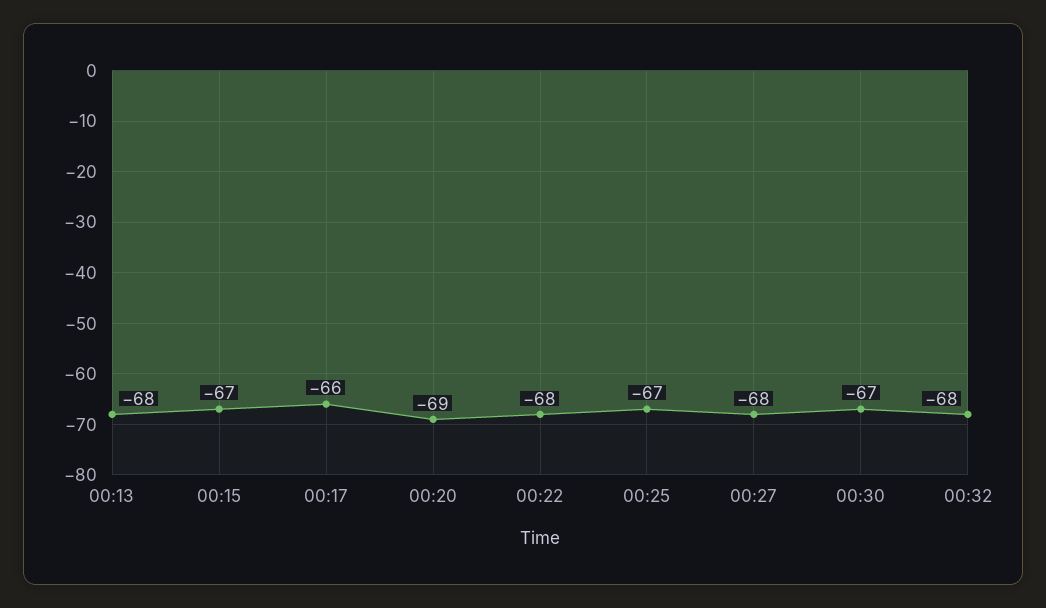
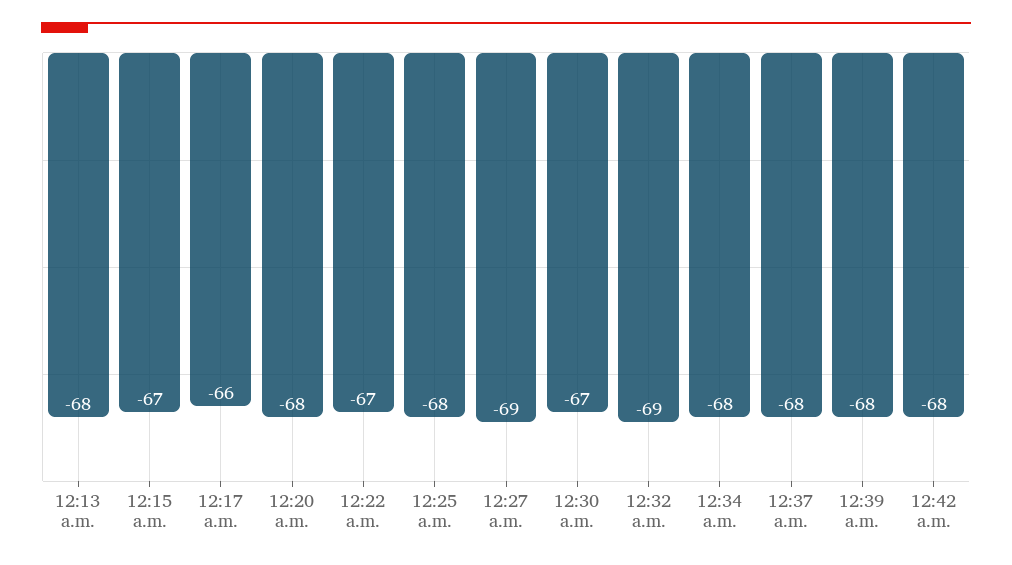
00:20: -69 -> -68
00:22: -68 -> -67
00:25: -67 -> -68
00:27: -68 -> -69
00:32: -68 -> -69
12:34 a.m.: none -> -68
12:37 a.m.: none -> -68
12:39 a.m.: none -> -68
12:42 a.m.: none -> -68

